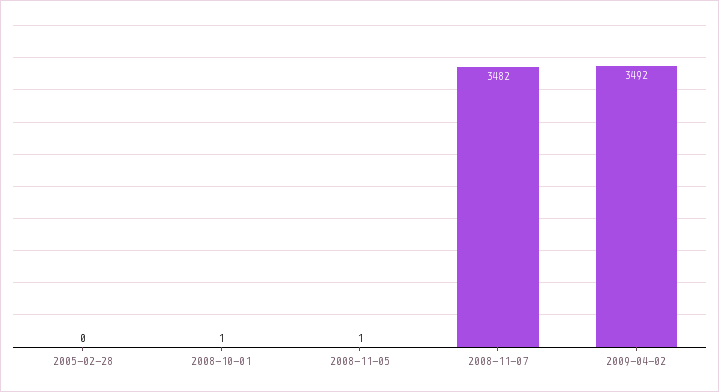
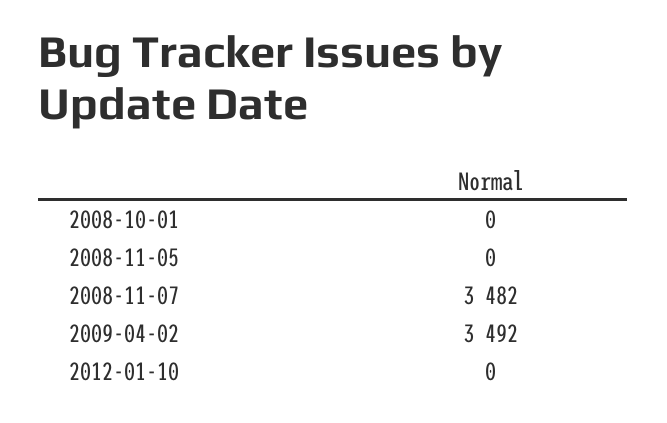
2005-02-28: 0 -> none
2008-10-01: 1 -> 0
2008-11-05: 1 -> 0
2012-01-10: none -> 0

